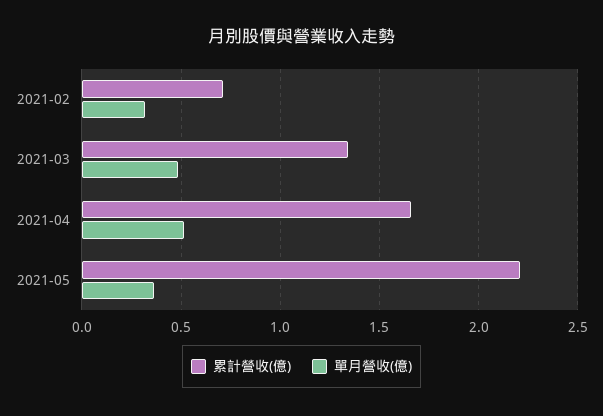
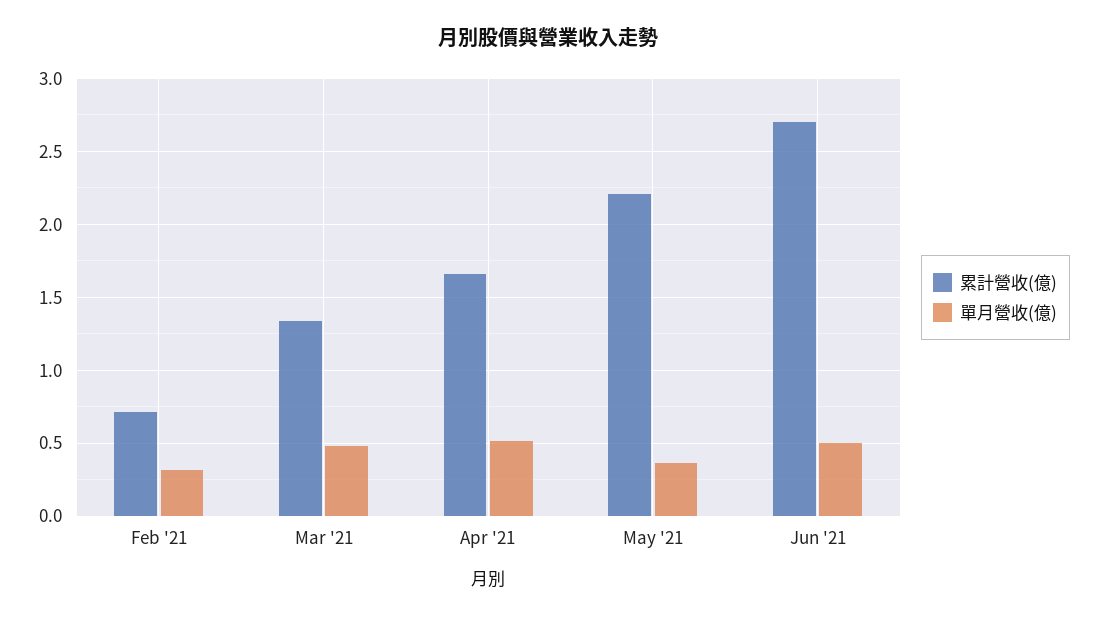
累計營收(億), Jun '21: none -> 2.7
單月營收(億), Jun '21: none -> 0.5

